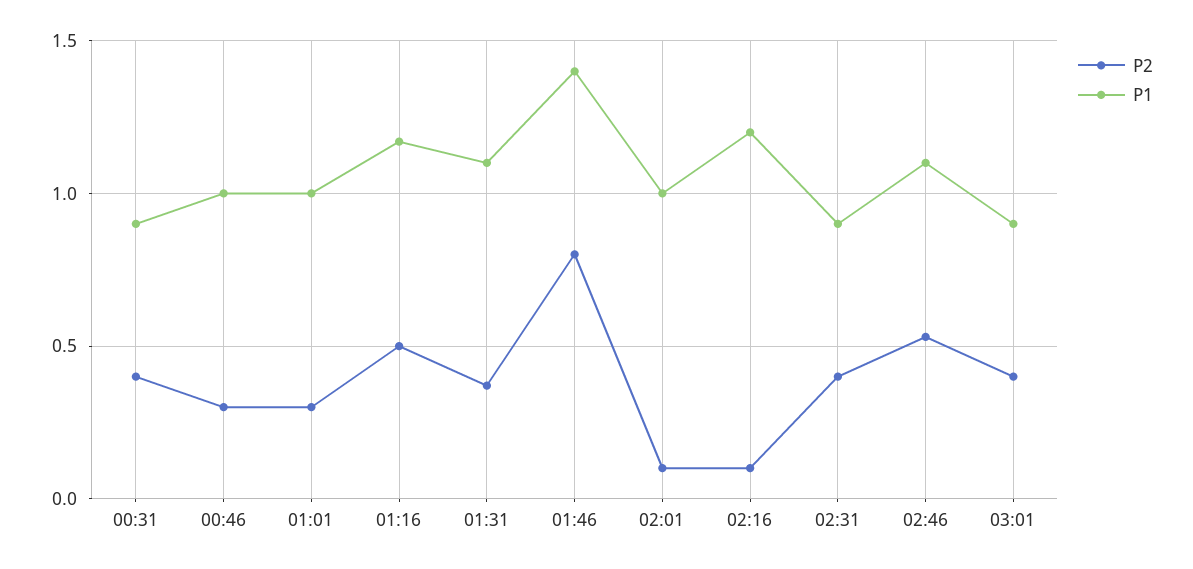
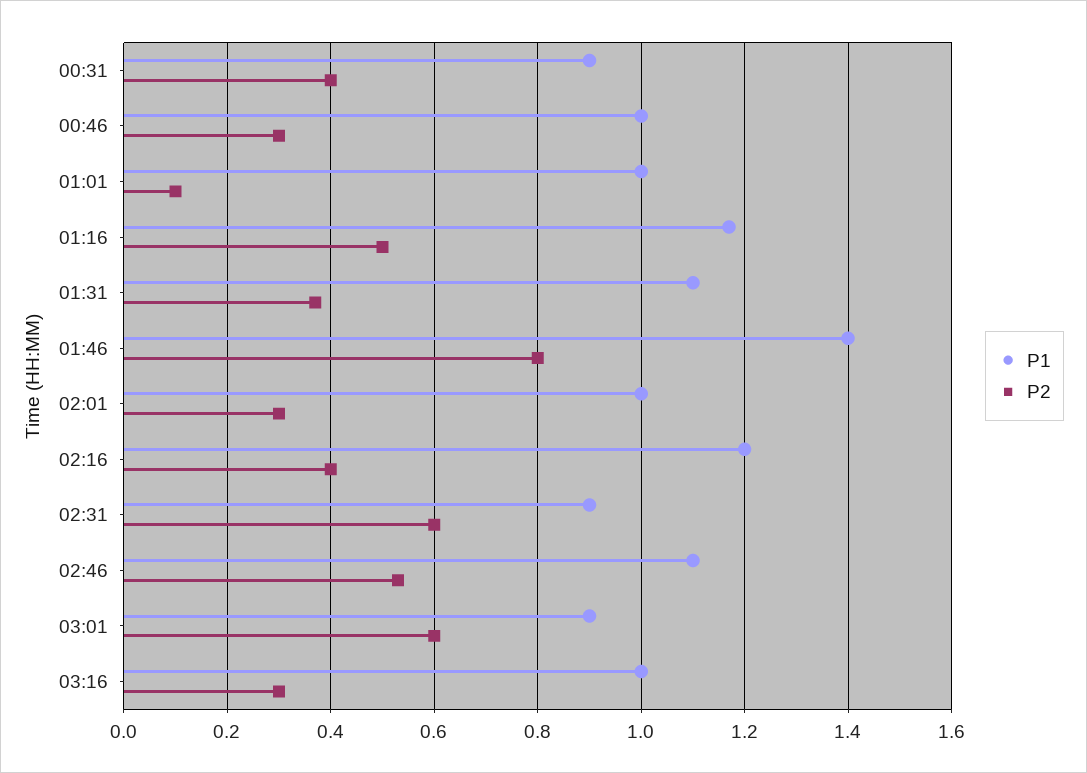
P2, 01:01: 0.3 -> 0.1
P2, 02:01: 0.1 -> 0.3
P2, 02:16: 0.1 -> 0.4
P2, 02:31: 0.4 -> 0.6
P2, 03:01: 0.4 -> 0.6
P1, 03:16: none -> 1
P2, 03:16: none -> 0.3

